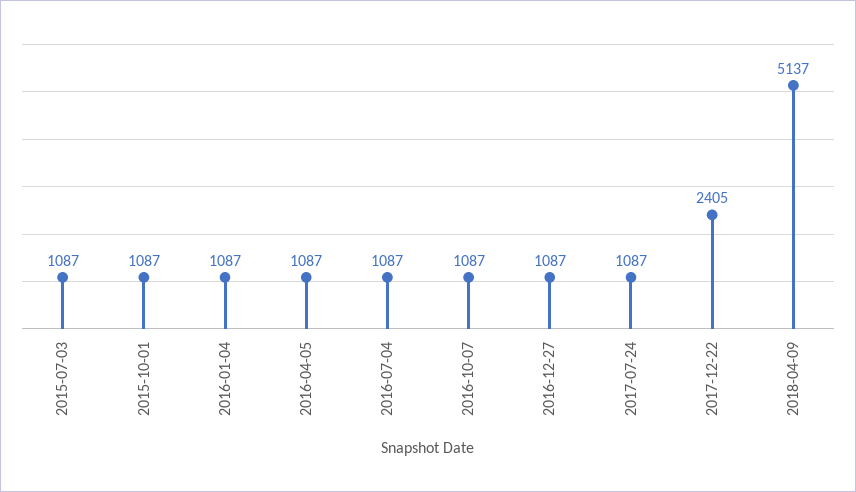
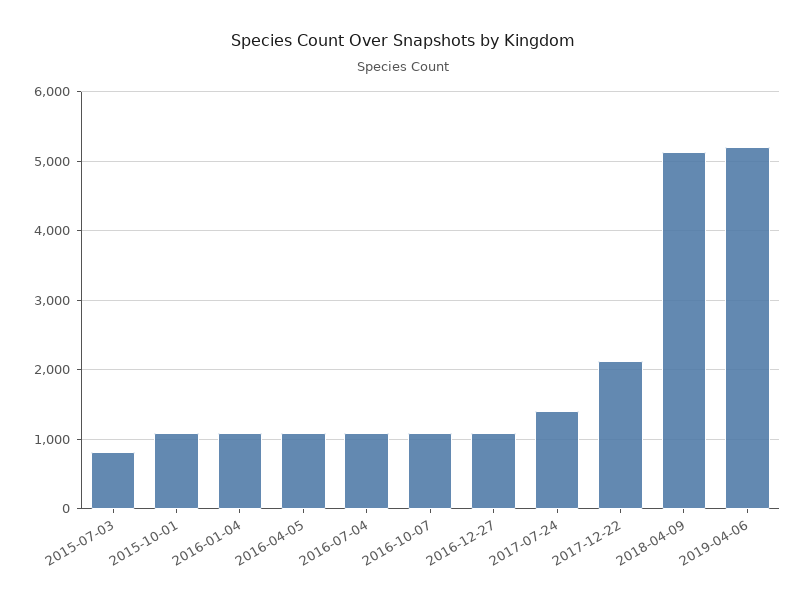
2015-07-03: 1087 -> 800
2017-07-24: 1087 -> 1400
2017-12-22: 2405 -> 2100
2019-04-06: none -> 5200

